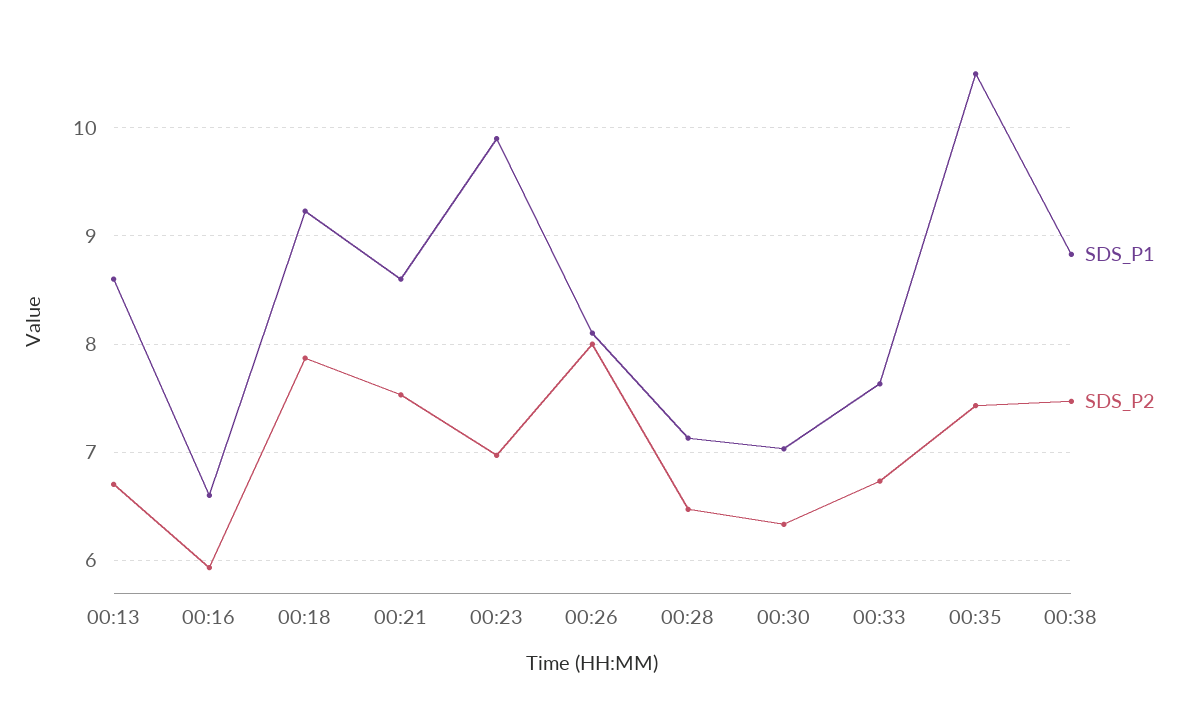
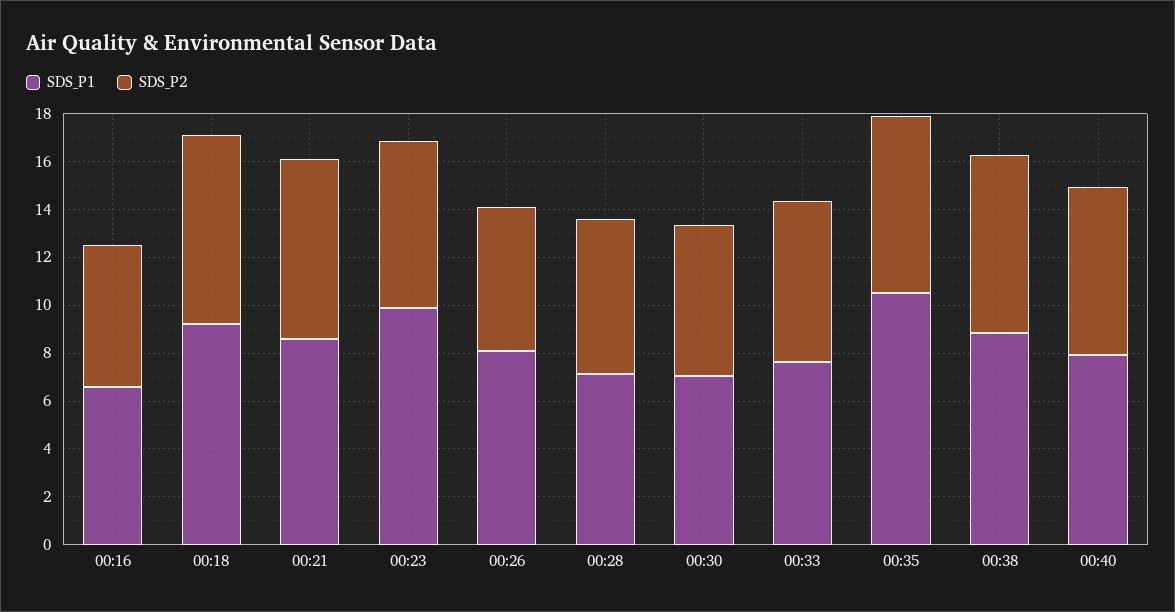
SDS_P1, 00:13: 8.6 -> none
SDS_P2, 00:13: 6.7 -> none
SDS_P2, 00:26: 8 -> 6
SDS_P1, 00:40: none -> 8
SDS_P2, 00:40: none -> 7

